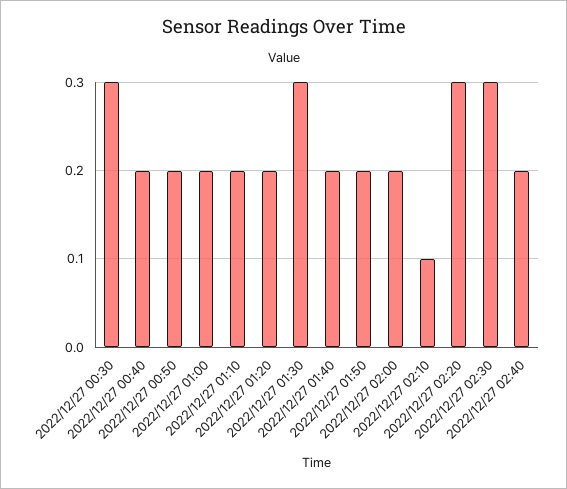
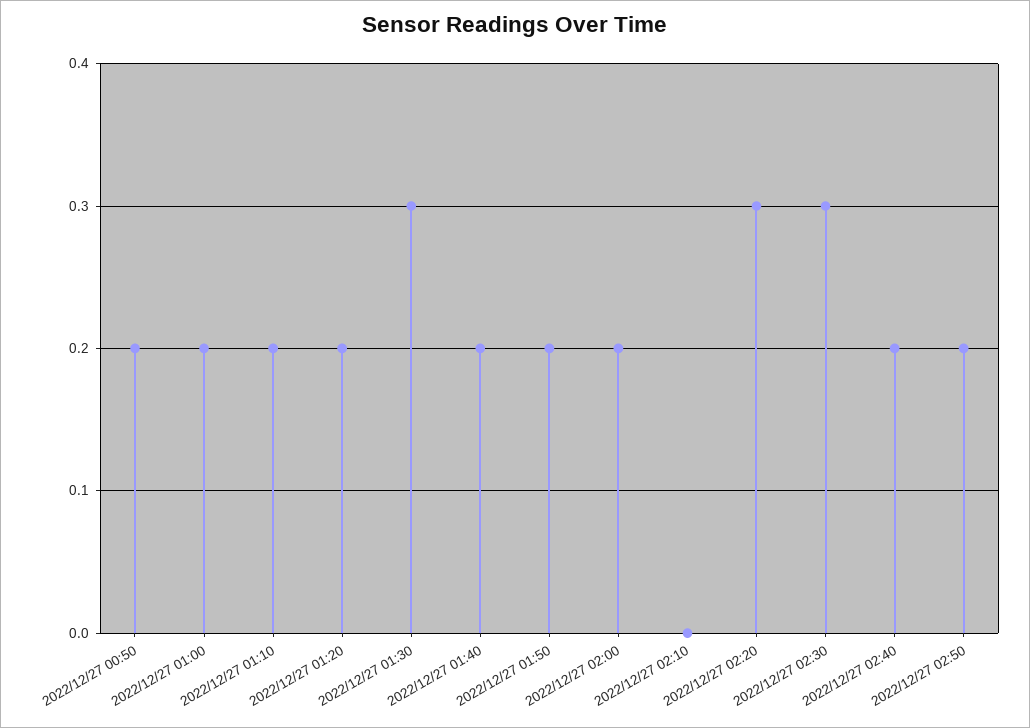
2022/12/27 00:30: 0.3 -> none
2022/12/27 00:40: 0.2 -> none
2022/12/27 02:10: 0.1 -> 0
2022/12/27 02:50: none -> 0.2

